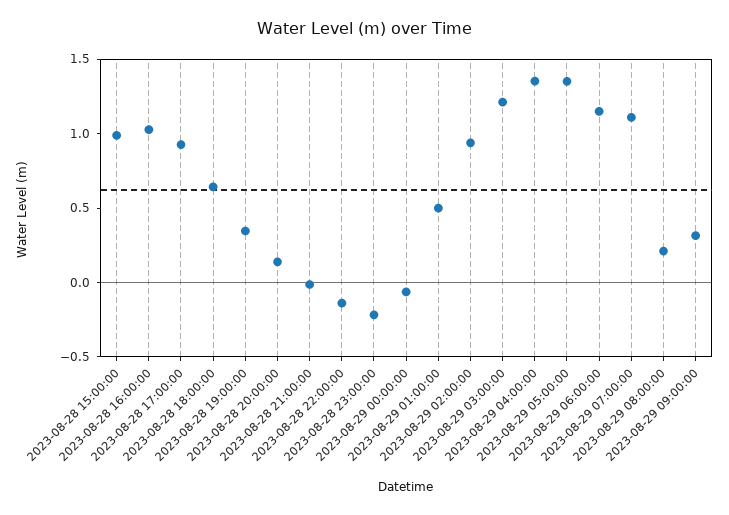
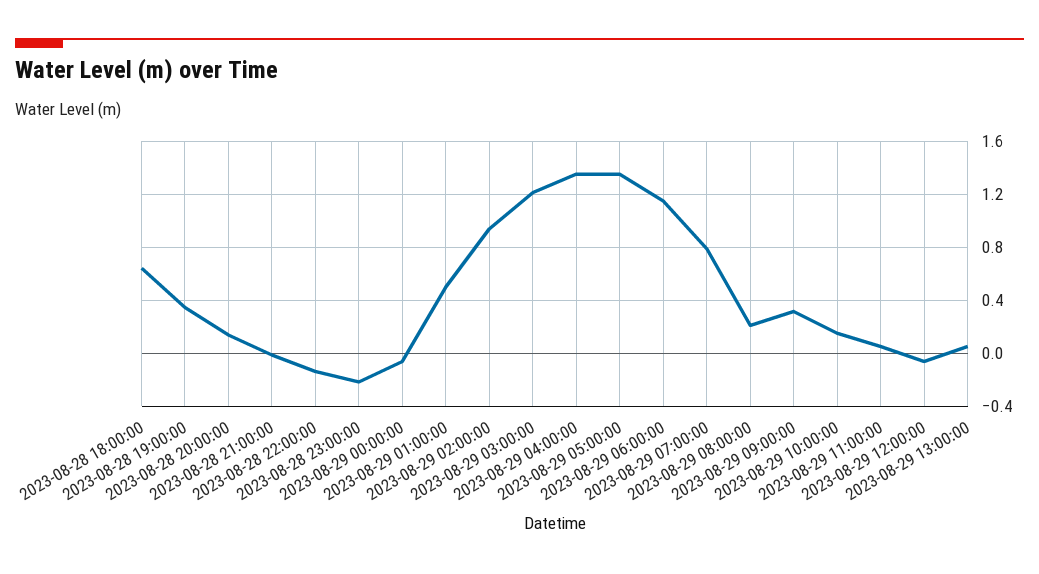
2023-08-28 15:00:00: 1 -> none
2023-08-28 16:00:00: 1 -> none
2023-08-28 17:00:00: 0.9 -> none
2023-08-29 07:00:00: 1.1 -> 0.8
2023-08-29 10:00:00: none -> 0.15
2023-08-29 11:00:00: none -> 0.05
2023-08-29 12:00:00: none -> -0.05
2023-08-29 13:00:00: none -> 0.05

